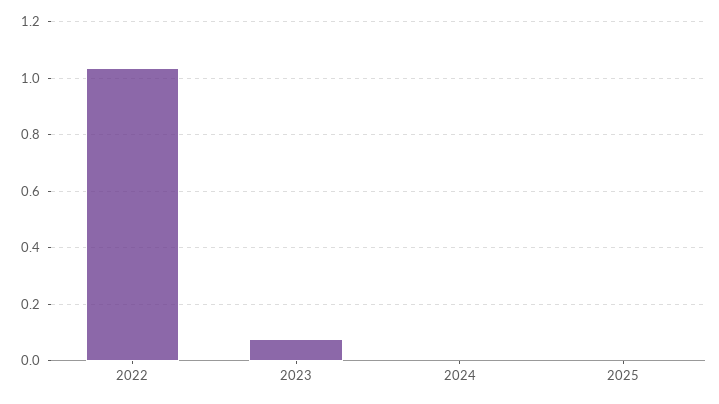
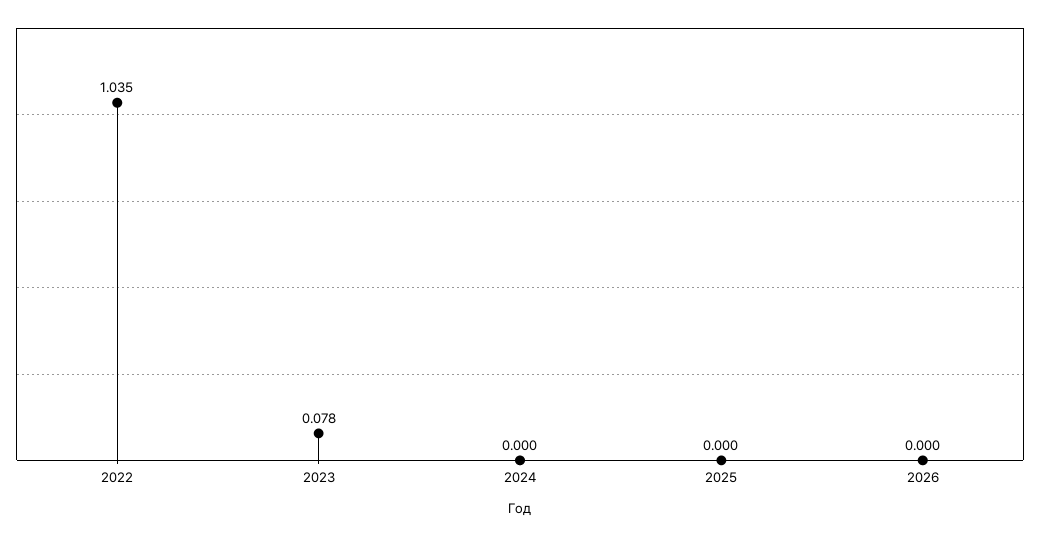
2026: none -> 0

